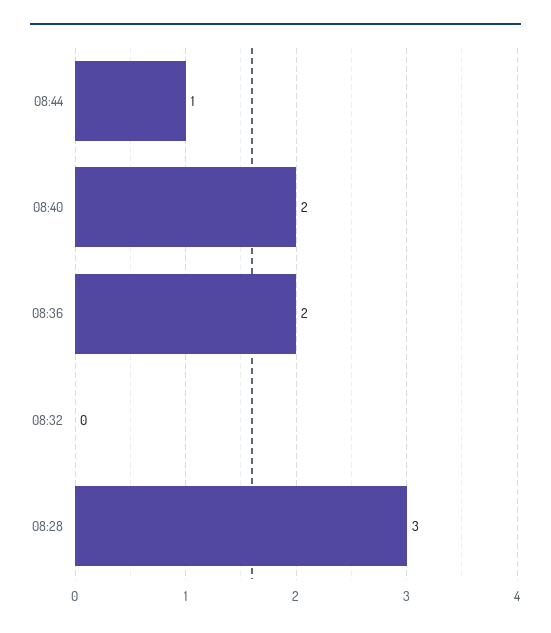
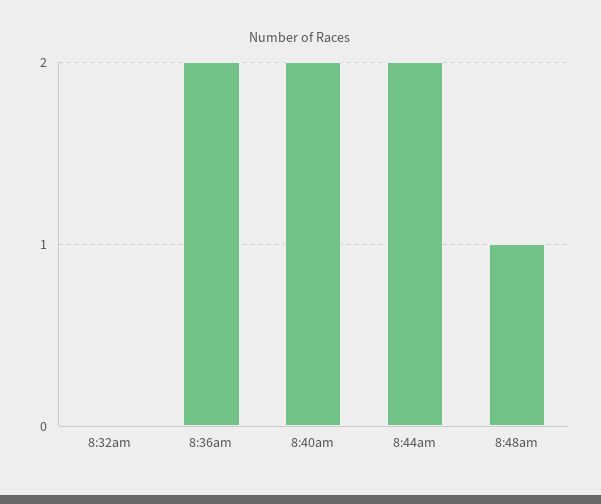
08:44: 1 -> 2
08:28: 3 -> none
8:48am: none -> 1

